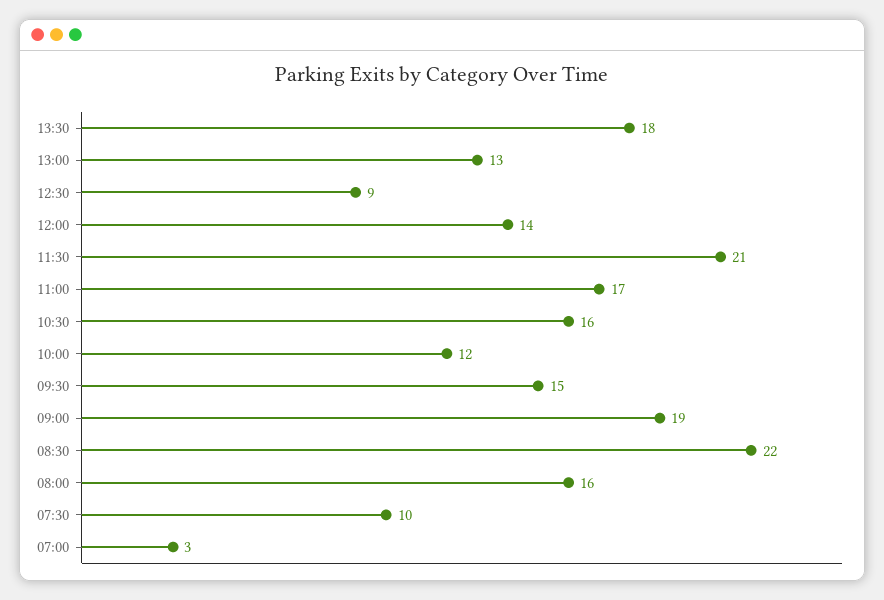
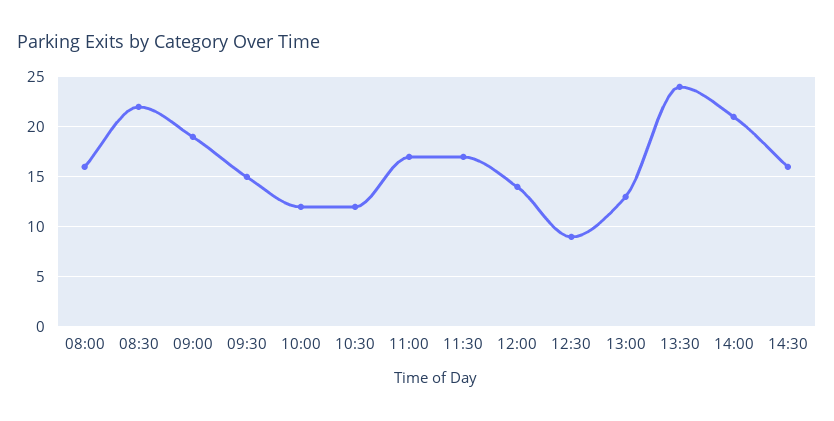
13:30: 18 -> 24
11:30: 21 -> 17
10:30: 16 -> 12
07:30: 10 -> none
07:00: 3 -> none
14:00: none -> 21
14:30: none -> 16

